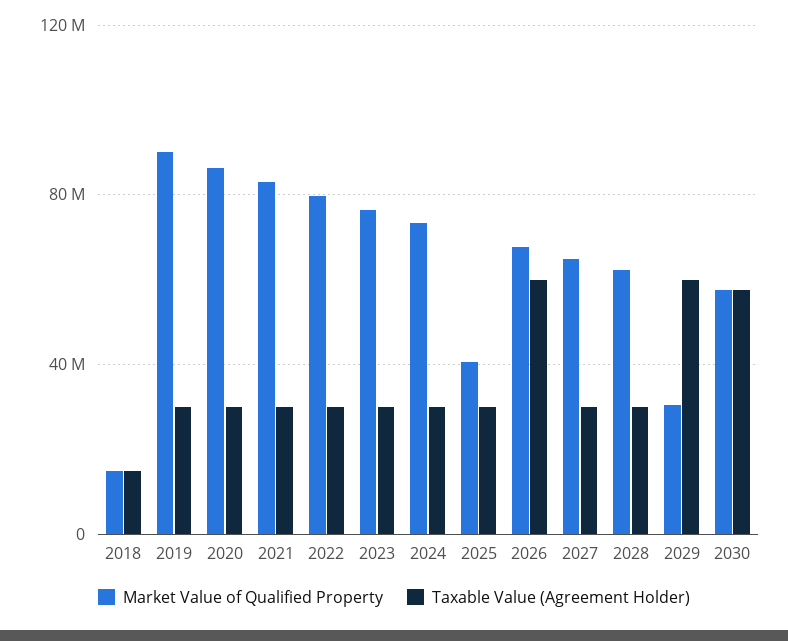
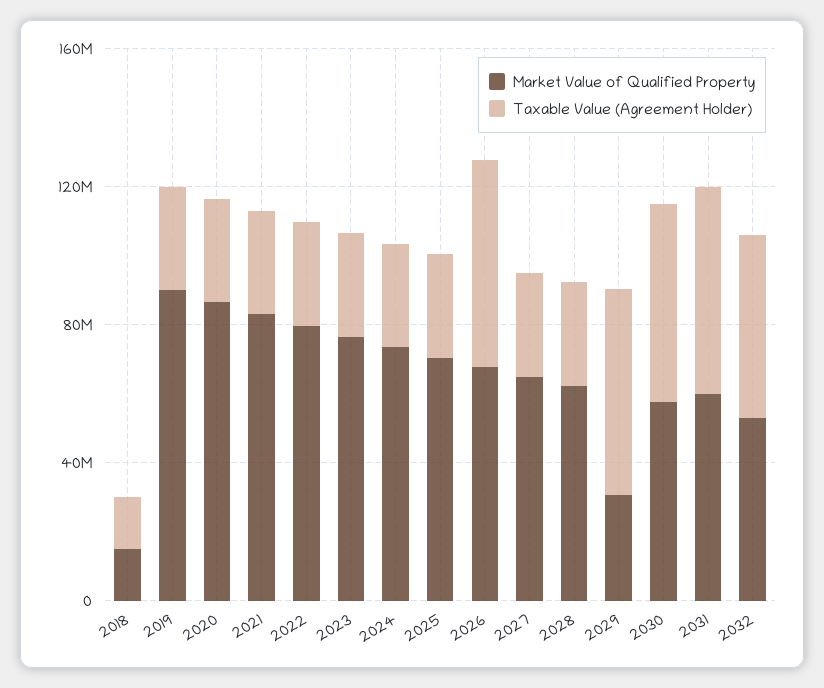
Market Value of Qualified Property, 2025: 40000000 -> 70000000
Market Value of Qualified Property, 2031: none -> 60000000
Taxable Value (Agreement Holder), 2031: none -> 60000000
Market Value of Qualified Property, 2032: none -> 50000000
Taxable Value (Agreement Holder), 2032: none -> 50000000

